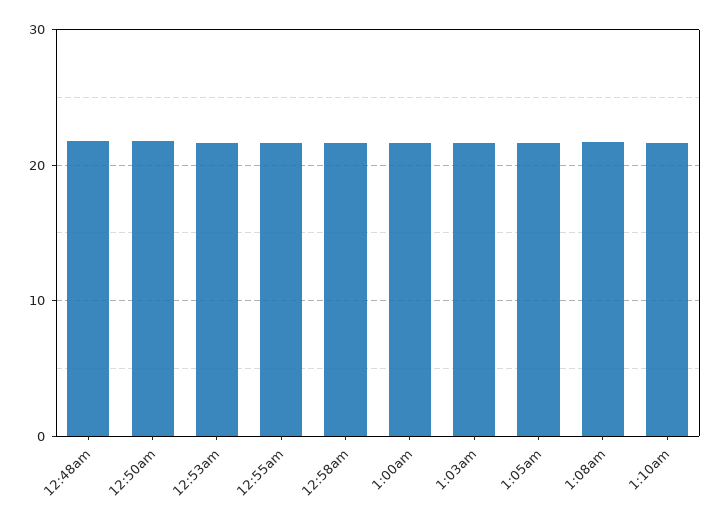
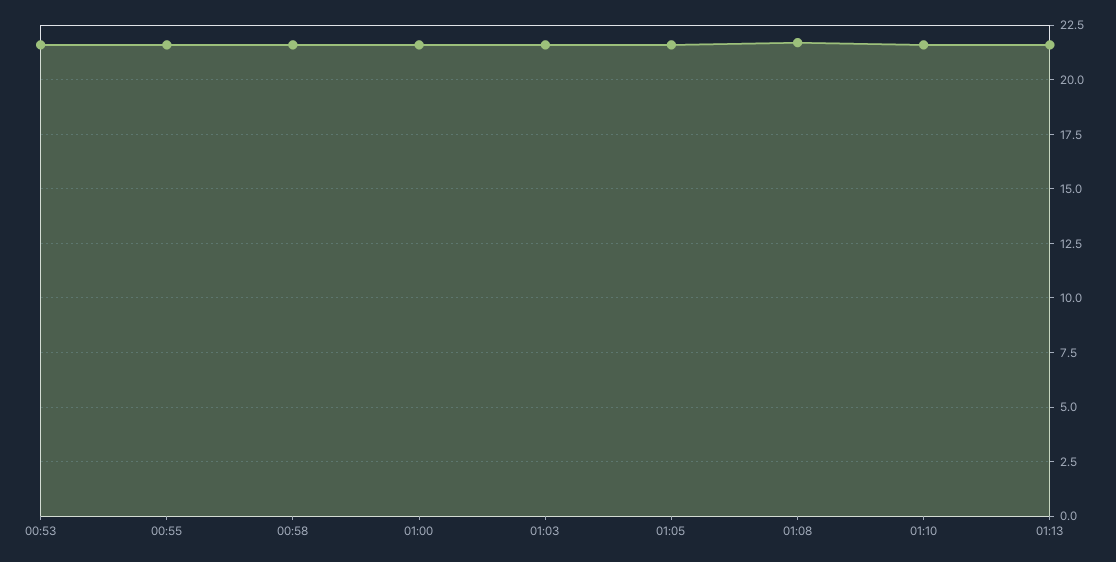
12:48am: 22 -> none
12:50am: 22 -> none
01:13: none -> 21.5

